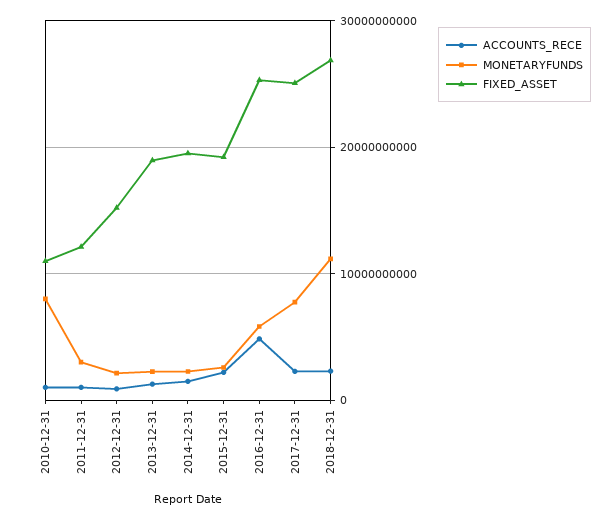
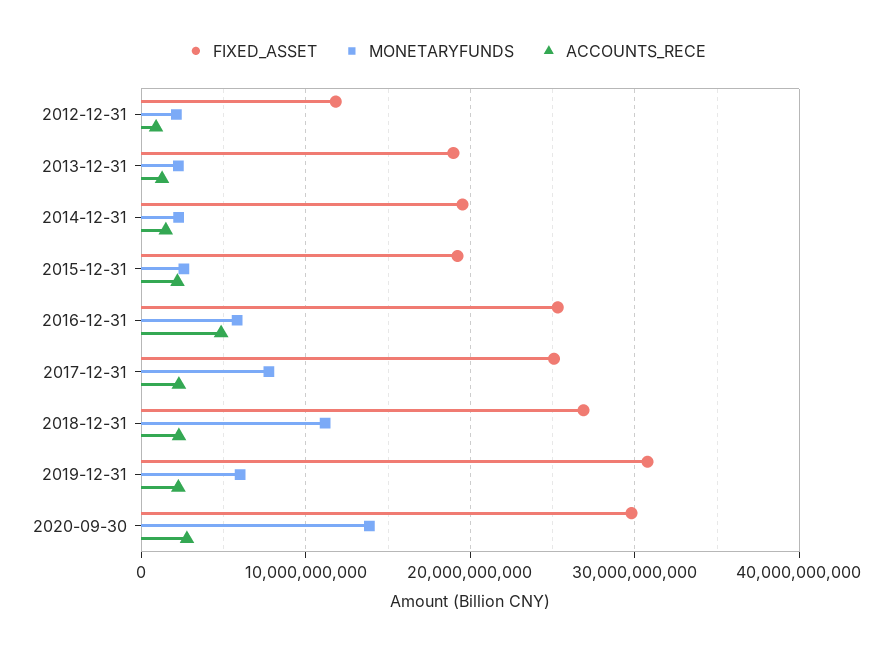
ACCOUNTS_RECE, 2010-12-31: 1000000000 -> none
MONETARYFUNDS, 2010-12-31: 8000000000 -> none
FIXED_ASSET, 2010-12-31: 11000000000 -> none
ACCOUNTS_RECE, 2011-12-31: 1000000000 -> none
MONETARYFUNDS, 2011-12-31: 3000000000 -> none
FIXED_ASSET, 2011-12-31: 12000000000 -> none
FIXED_ASSET, 2012-12-31: 15000000000 -> 12000000000
FIXED_ASSET, 2019-12-31: none -> 31000000000
MONETARYFUNDS, 2019-12-31: none -> 6000000000
ACCOUNTS_RECE, 2019-12-31: none -> 2000000000
FIXED_ASSET, 2020-09-30: none -> 30000000000
MONETARYFUNDS, 2020-09-30: none -> 14000000000
ACCOUNTS_RECE, 2020-09-30: none -> 3000000000

